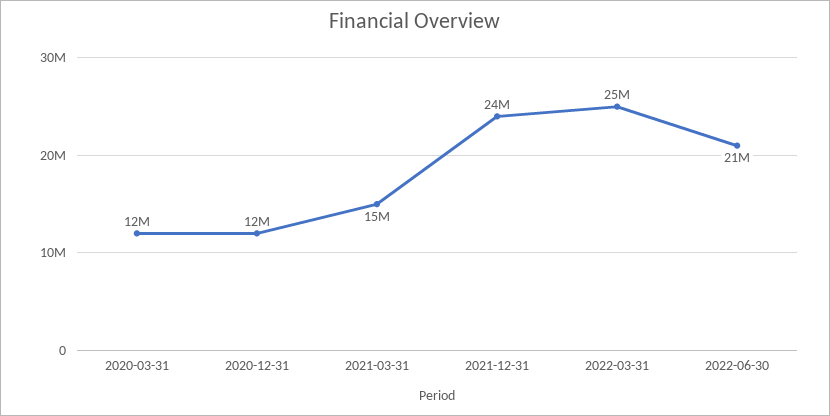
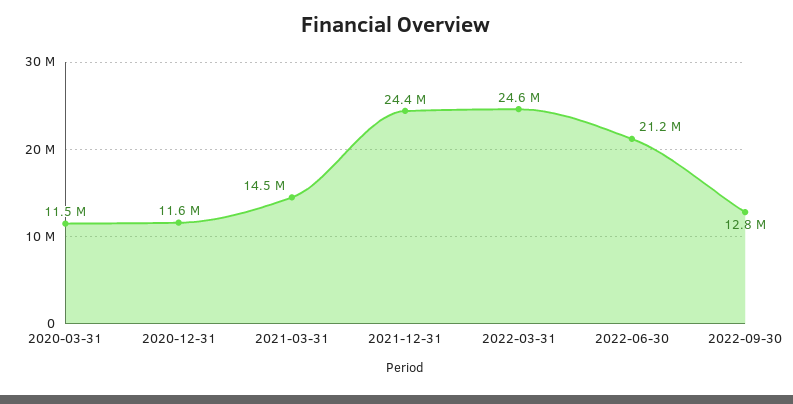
2022-09-30: none -> 12800000

